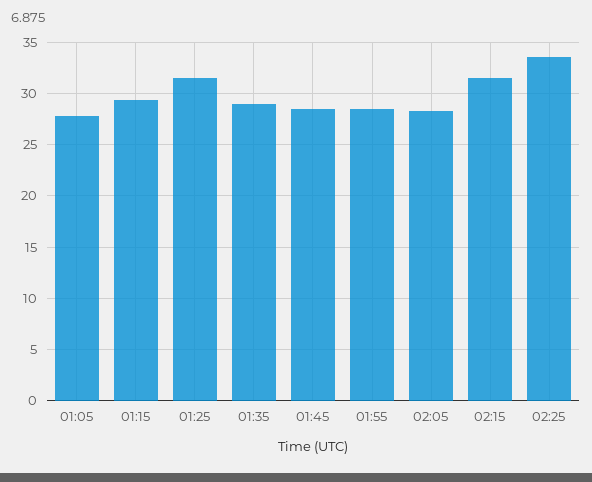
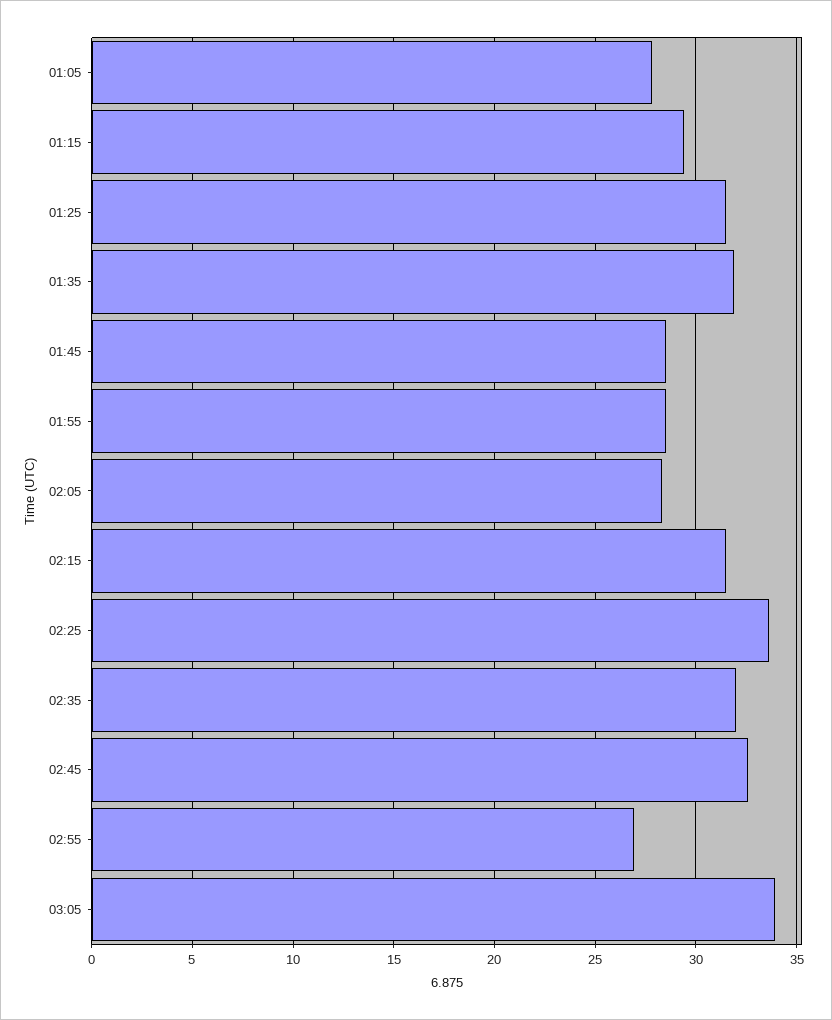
01:35: 29 -> 32
02:35: none -> 32
02:45: none -> 32.5
02:55: none -> 27
03:05: none -> 34

